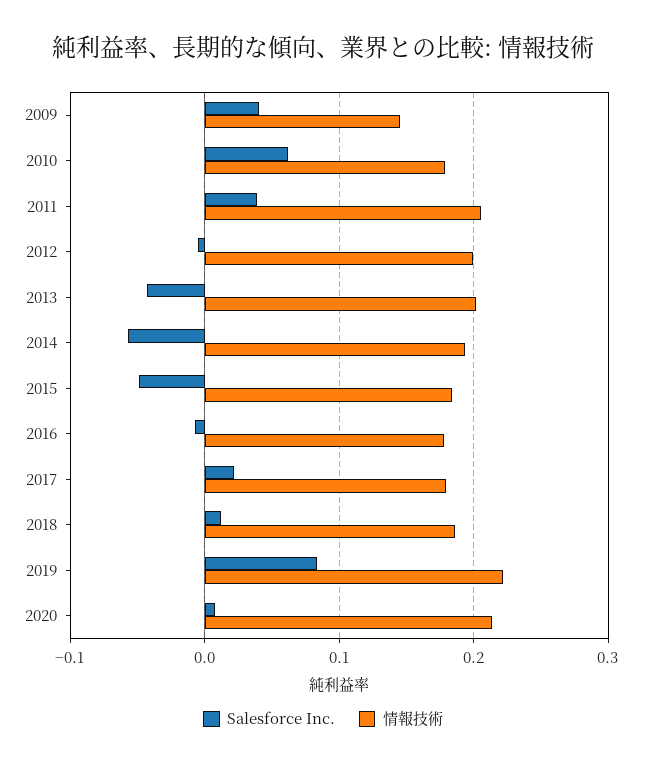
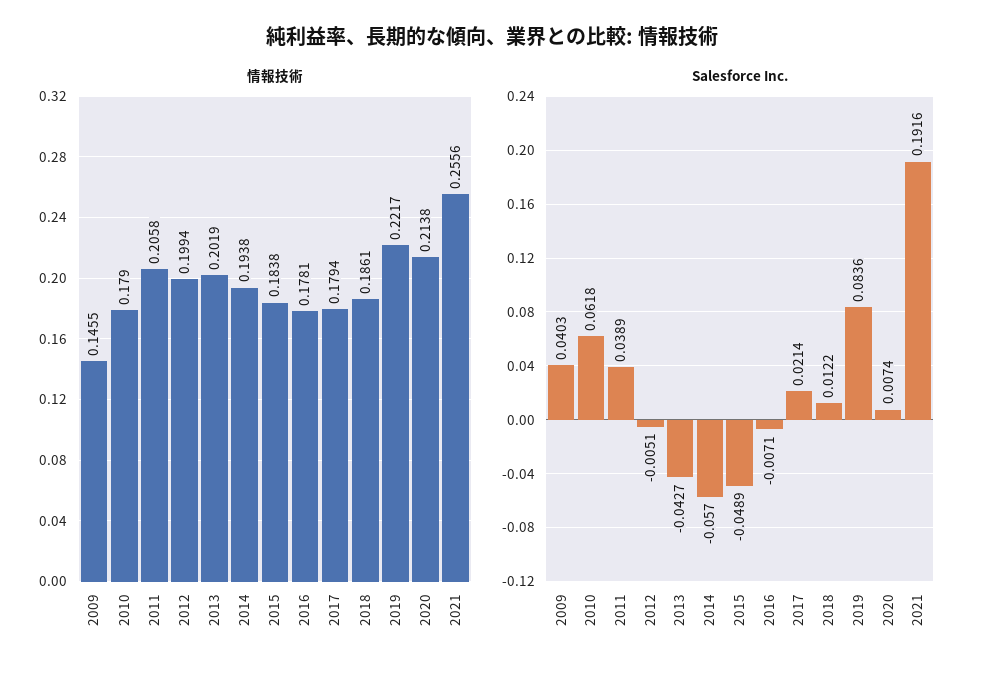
情報技術, 2021: none -> 0.2556
Salesforce Inc., 2021: none -> 0.1916

